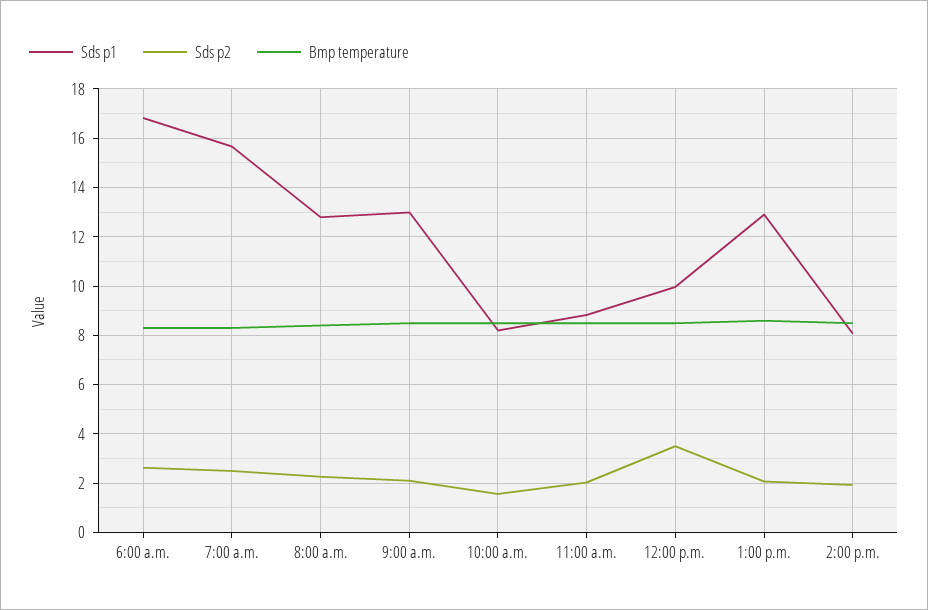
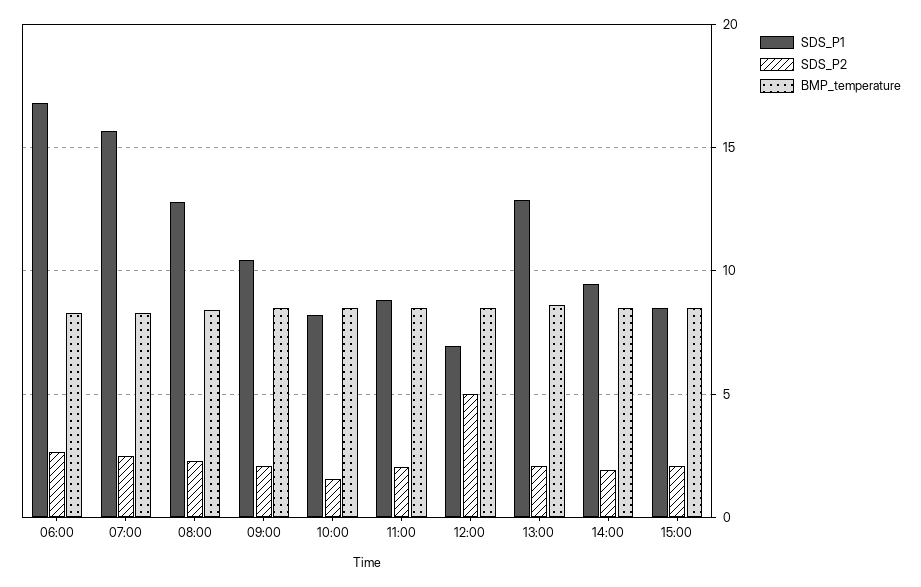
Sds p1, 9:00 a.m.: 13 -> 10.5
Sds p1, 12:00 p.m.: 10 -> 7
Sds p2, 12:00 p.m.: 3.5 -> 5
Sds p1, 2:00 p.m.: 8 -> 9.5
Sds p1, 15:00: none -> 8.5
Sds p2, 15:00: none -> 2
Bmp temperature, 15:00: none -> 8.5

